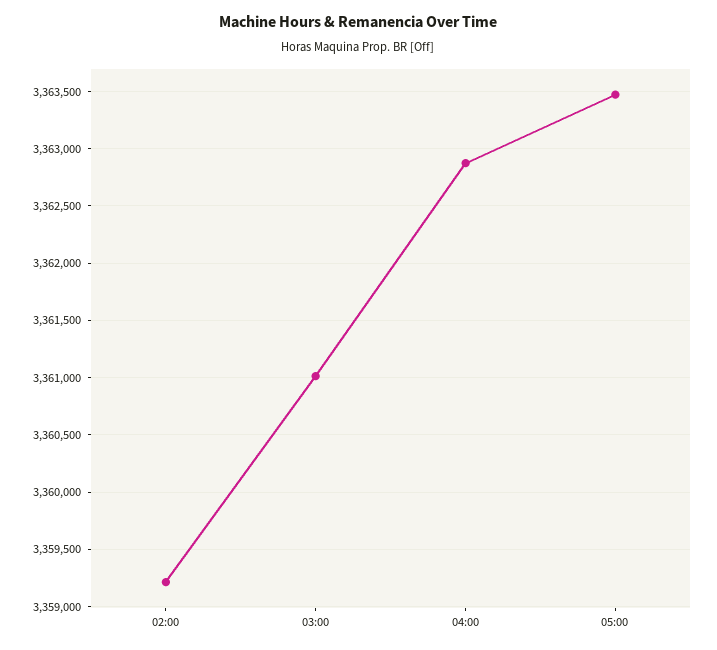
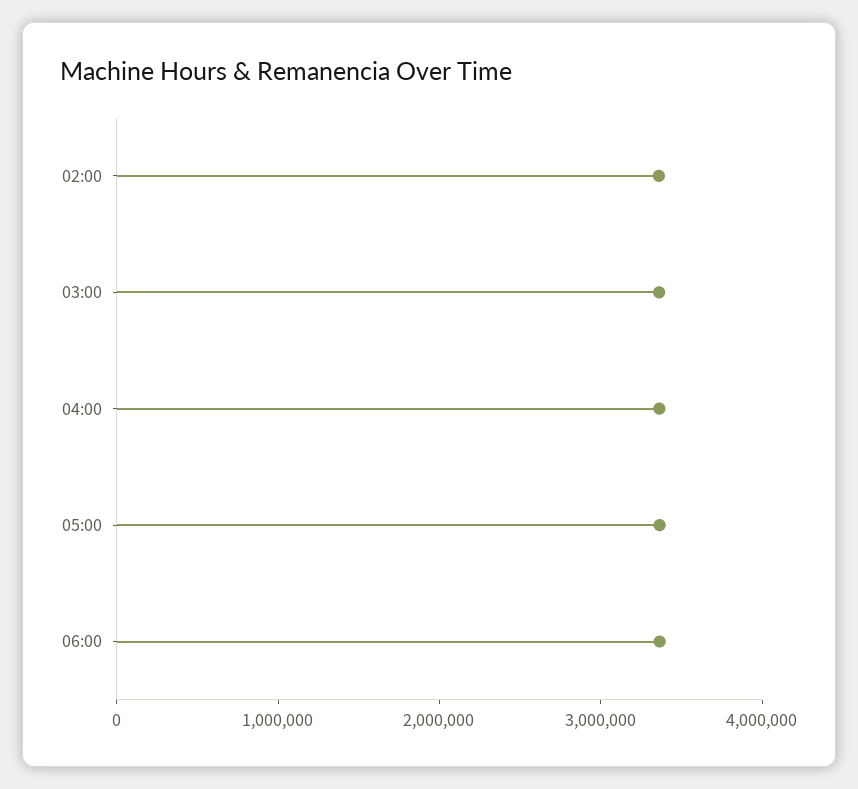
06:00: none -> 3400000

